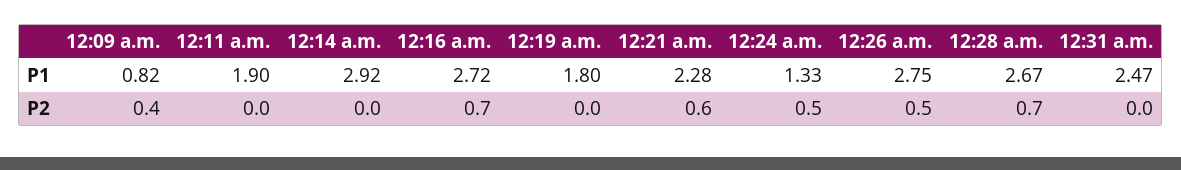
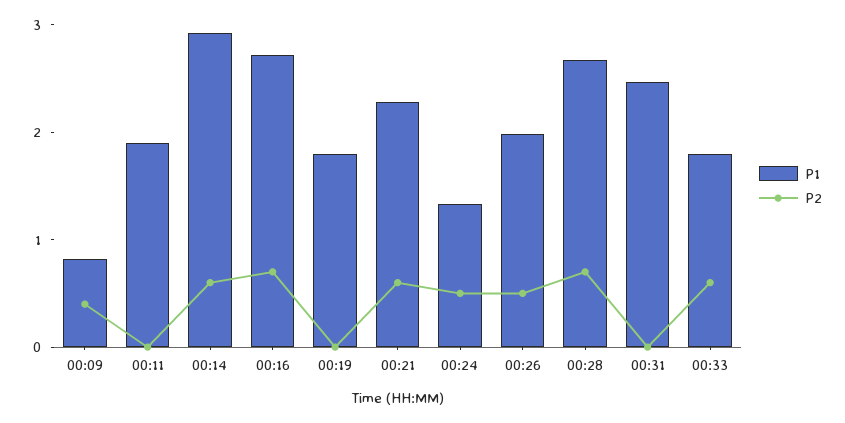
P1, 12:26 a.m.: 2.75 -> 2
P2, 12:14 a.m.: 0 -> 0.6
P1, 00:33: none -> 1.8
P2, 00:33: none -> 0.6

